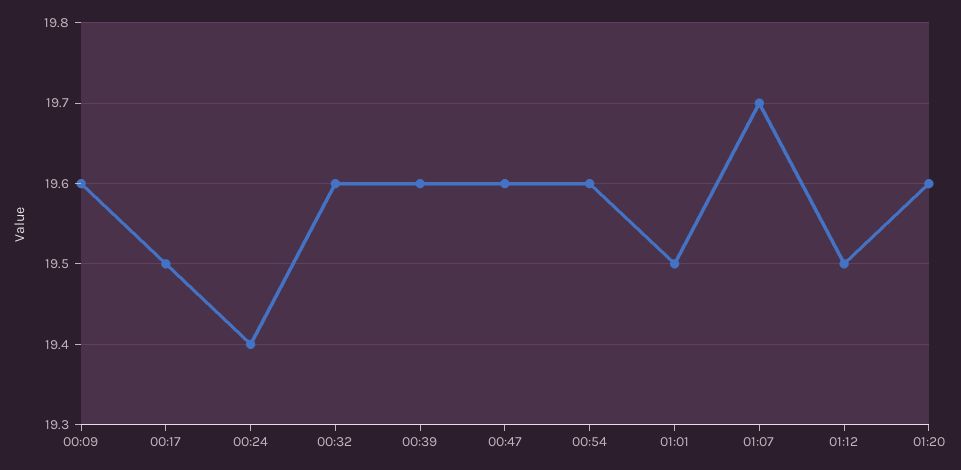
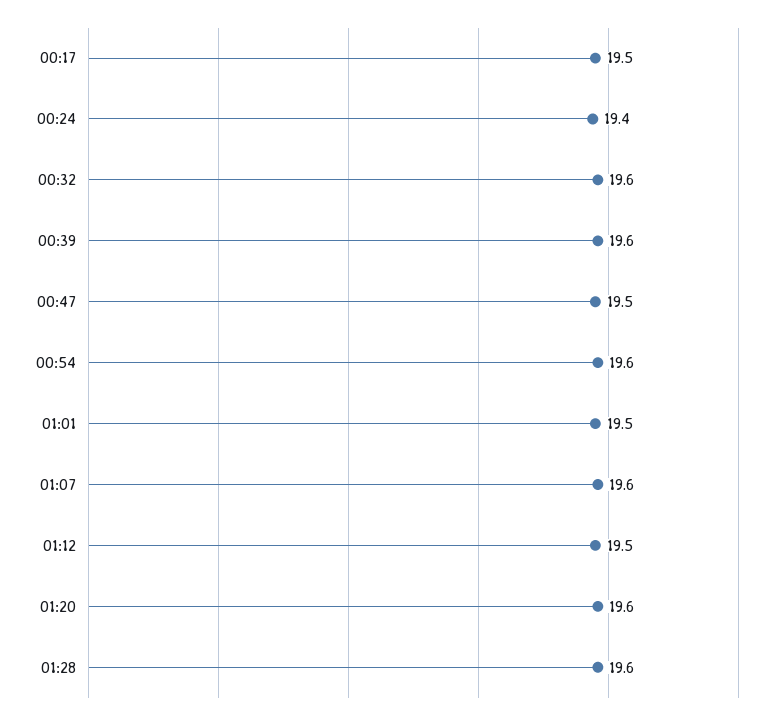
00:09: 19.6 -> none
00:47: 19.6 -> 19.5
01:07: 19.7 -> 19.6
01:28: none -> 19.6

